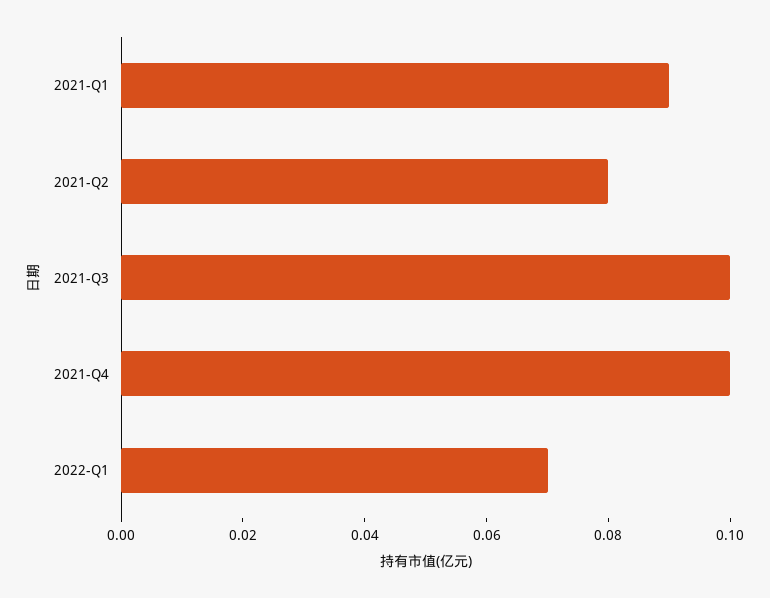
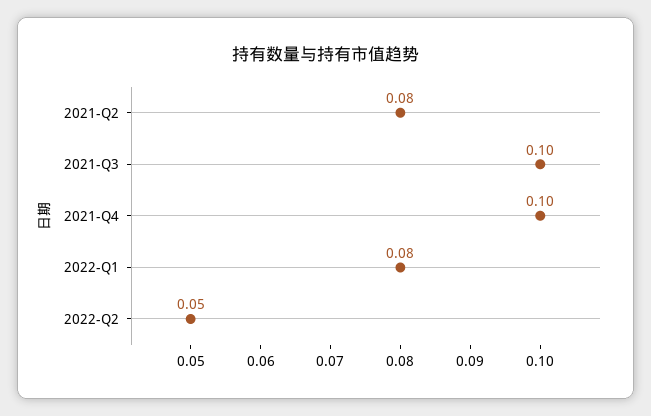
2021-Q1: 0.09 -> none
2022-Q1: 0.07 -> 0.08
2022-Q2: none -> 0.05

